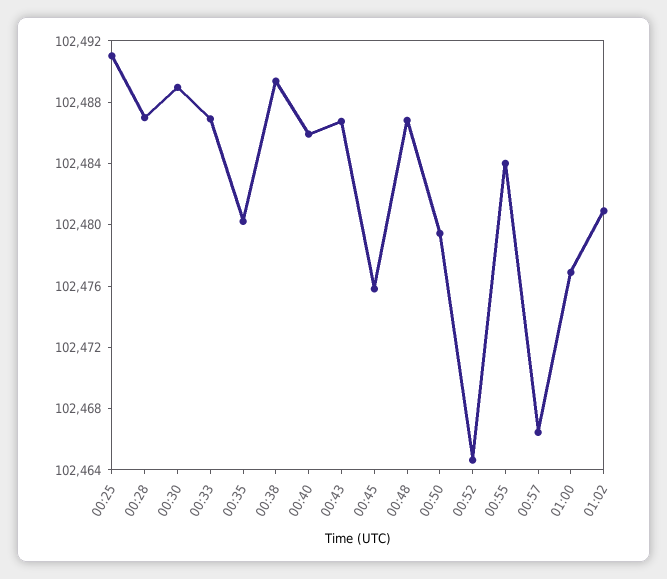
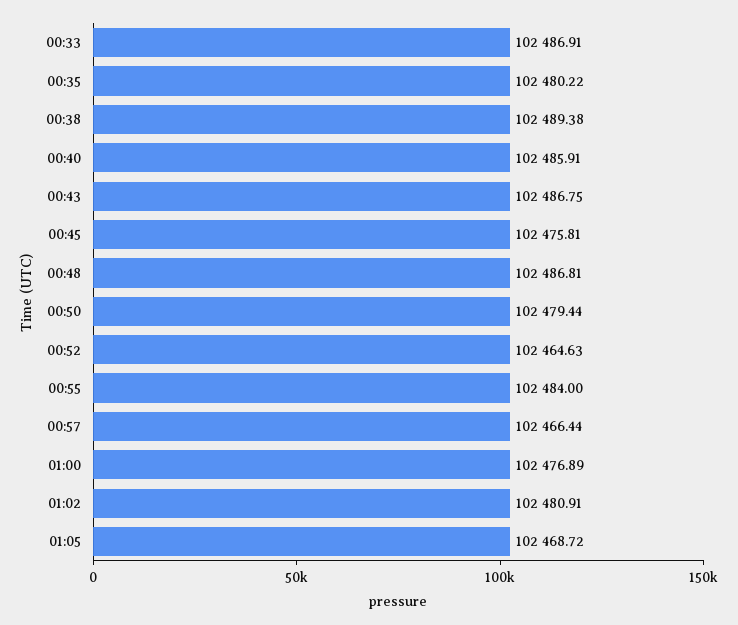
00:25: 102491 -> none
00:28: 102487 -> none
00:30: 102489 -> none
01:05: none -> 102468.72

